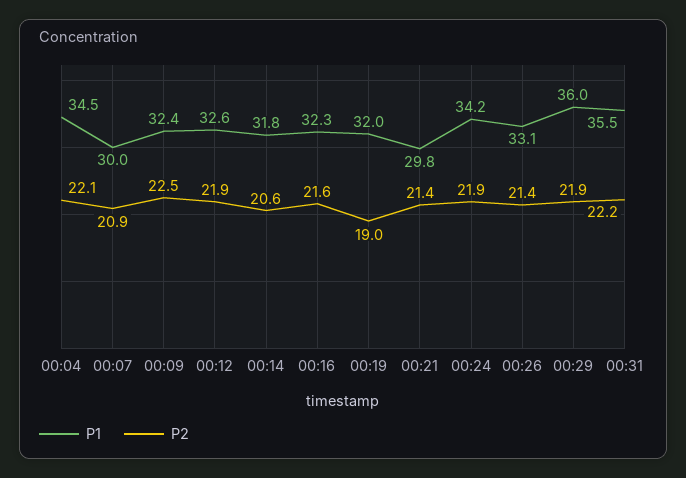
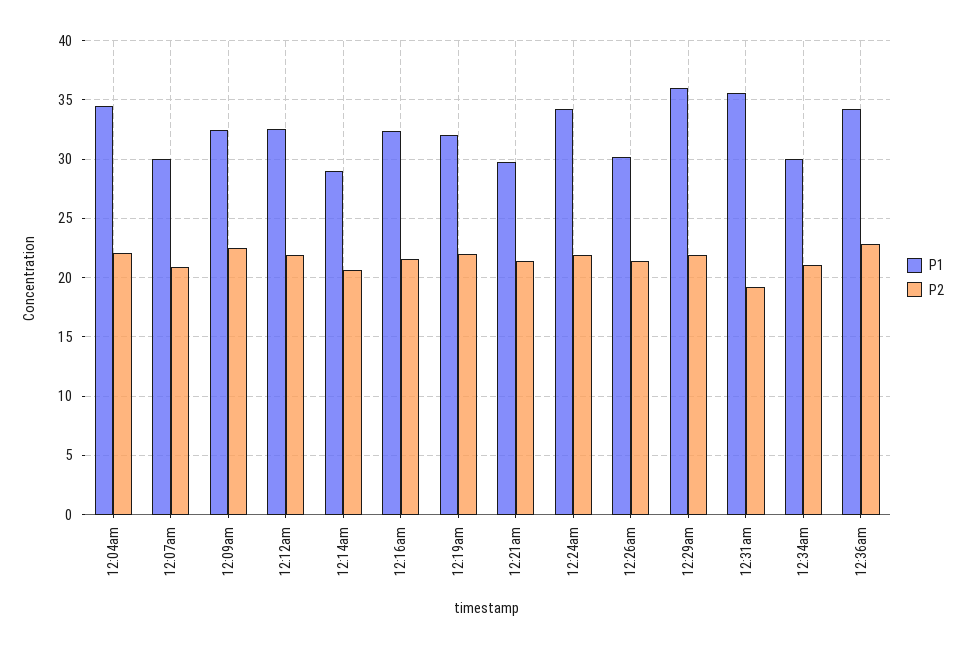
P1, 00:14: 31.8 -> 29
P2, 00:19: 19 -> 22
P1, 00:26: 33.1 -> 30
P2, 00:31: 22.2 -> 19
P1, 12:34am: none -> 30
P2, 12:34am: none -> 21
P1, 12:36am: none -> 34
P2, 12:36am: none -> 23

